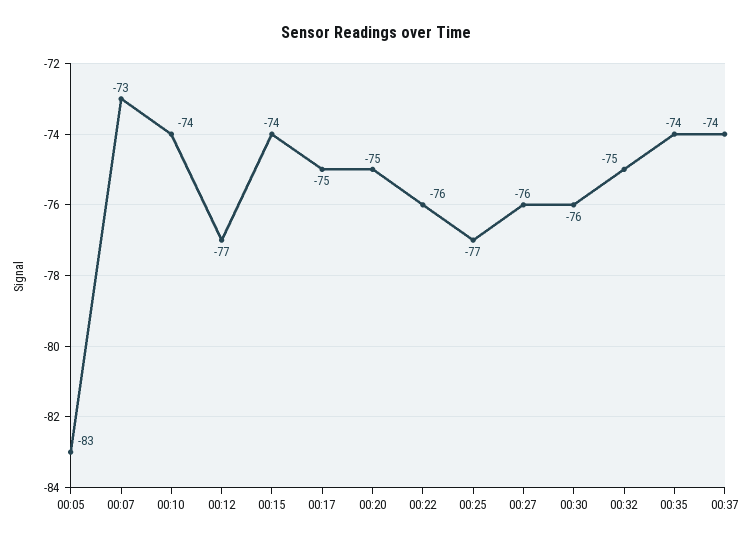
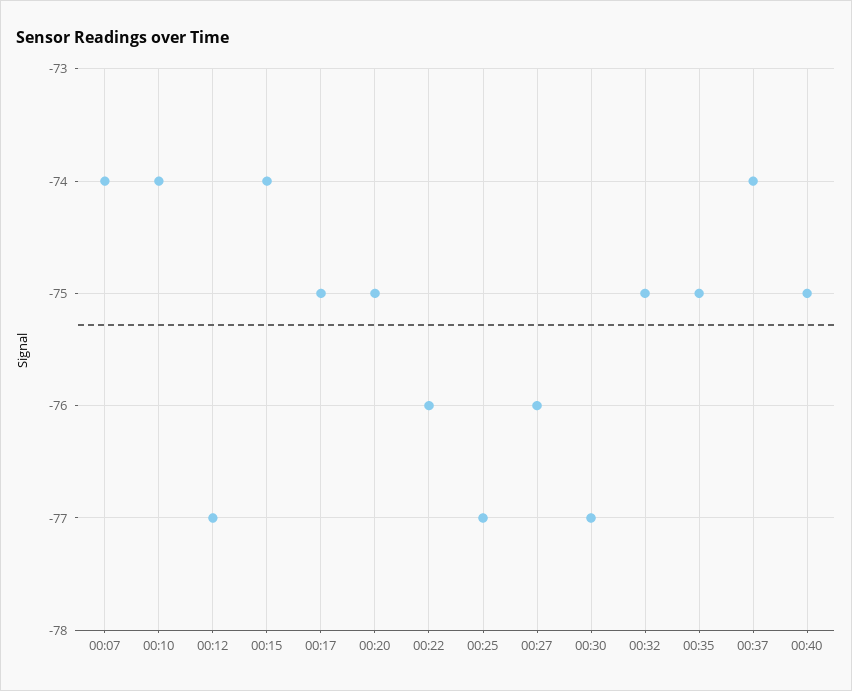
00:05: -83 -> none
00:07: -73 -> -74
00:30: -76 -> -77
00:35: -74 -> -75
00:40: none -> -75

